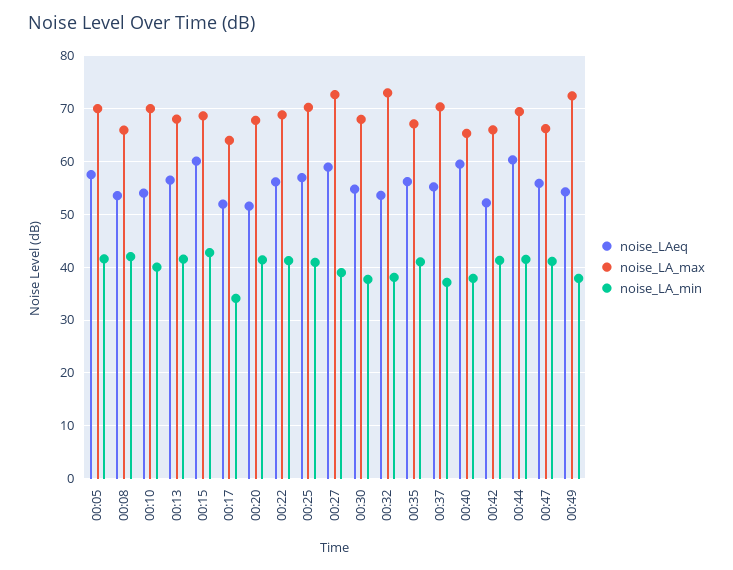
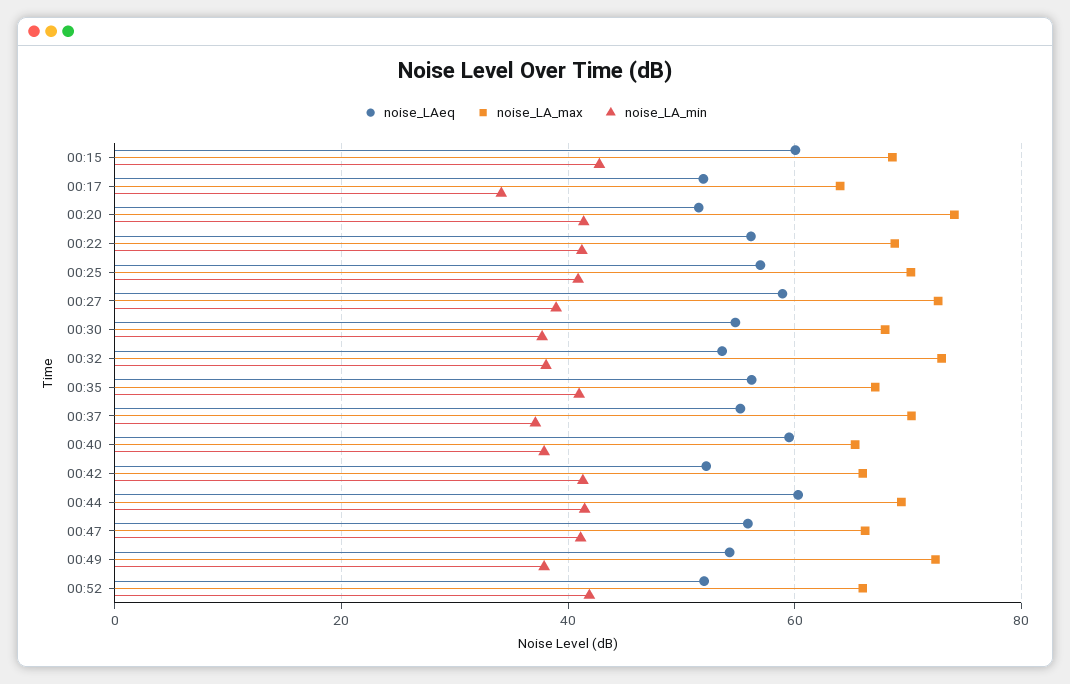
noise_LAeq, 00:05: 58 -> none
noise_LA_max, 00:05: 70 -> none
noise_LA_min, 00:05: 42 -> none
noise_LAeq, 00:08: 54 -> none
noise_LA_max, 00:08: 66 -> none
noise_LA_min, 00:08: 42 -> none
noise_LAeq, 00:10: 54 -> none
noise_LA_max, 00:10: 70 -> none
noise_LA_min, 00:10: 40 -> none
noise_LAeq, 00:13: 56 -> none
noise_LA_max, 00:13: 68 -> none
noise_LA_min, 00:13: 42 -> none
noise_LA_max, 00:20: 68 -> 74
noise_LAeq, 00:52: none -> 52
noise_LA_max, 00:52: none -> 66
noise_LA_min, 00:52: none -> 42

